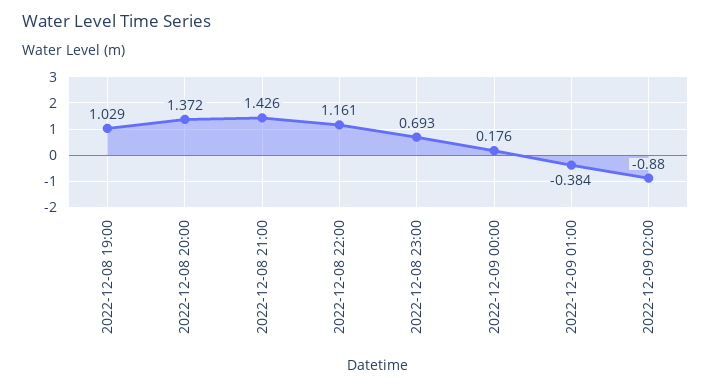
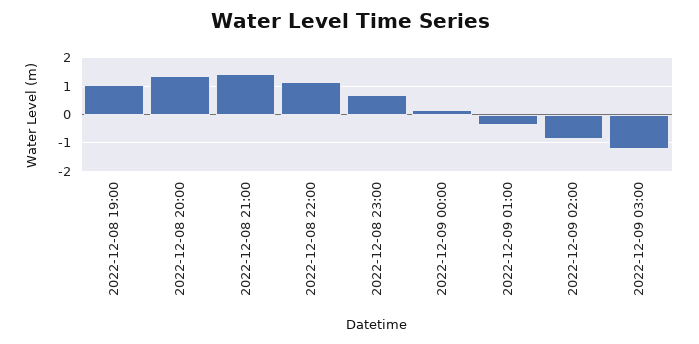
2022-12-09 03:00: none -> -1.25

